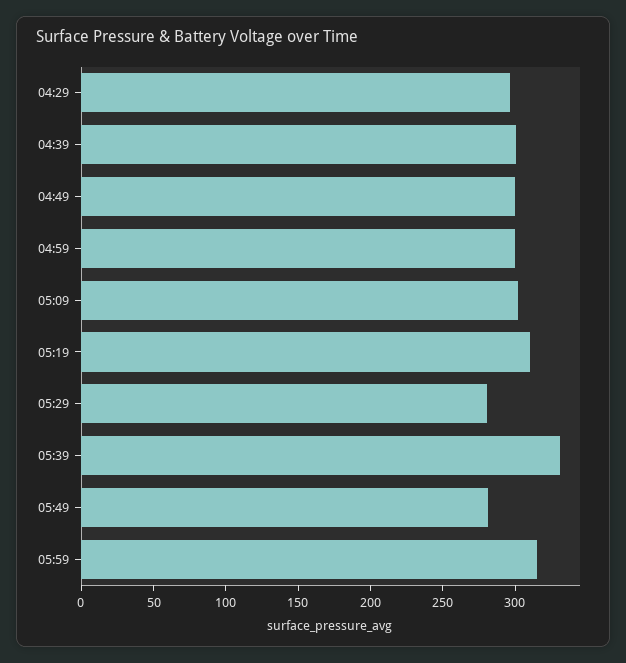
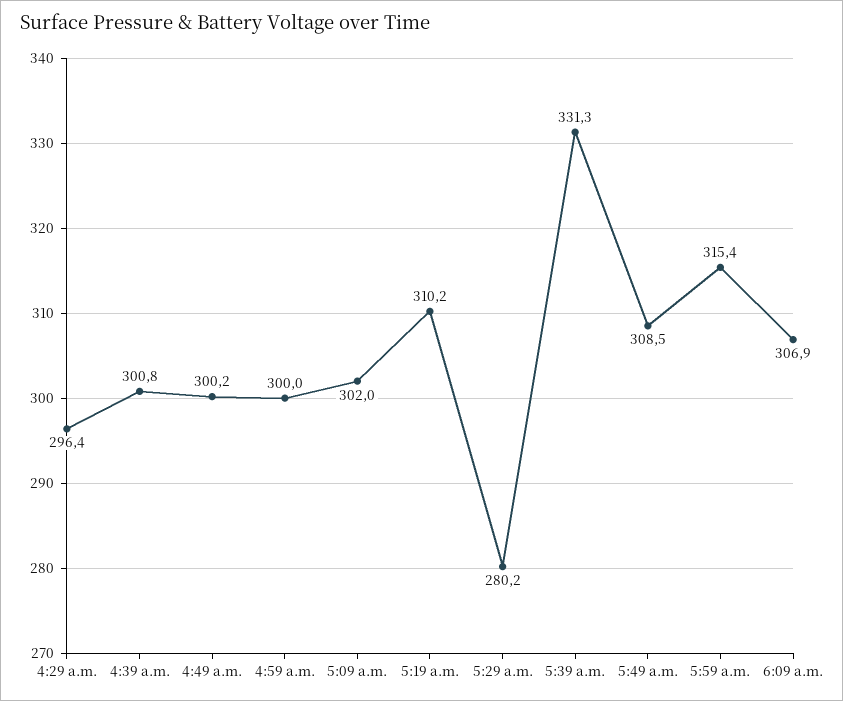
05:49: 280 -> 308.5
6:09 a.m.: none -> 306.9

